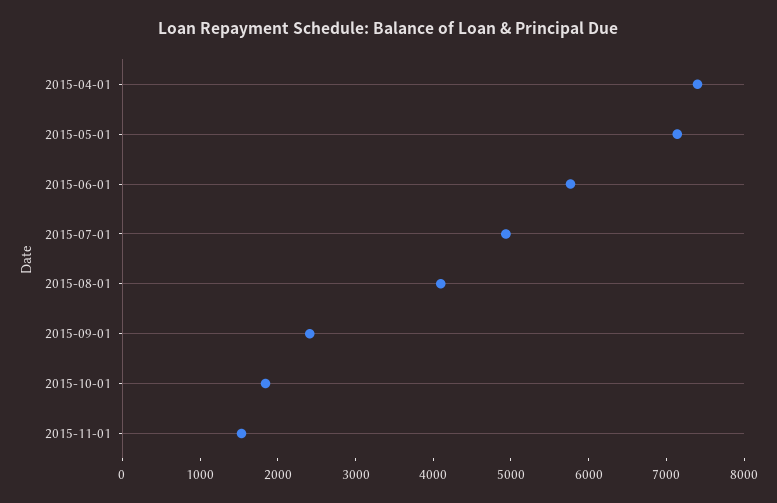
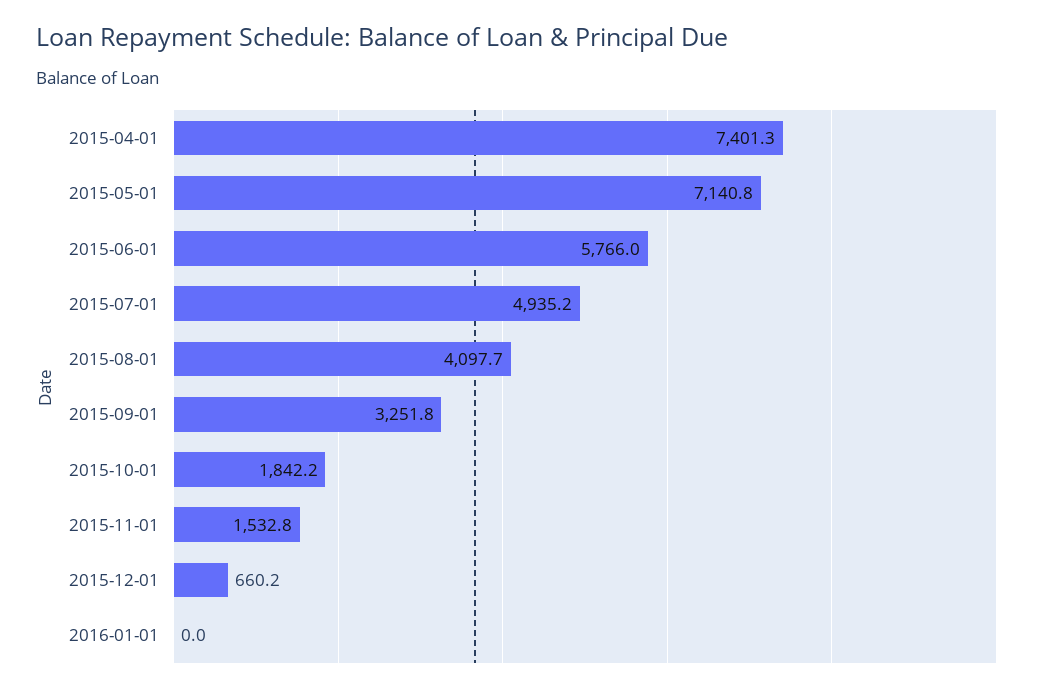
2015-09-01: 2400 -> 3251.8
2015-12-01: none -> 660.2
2016-01-01: none -> 0

